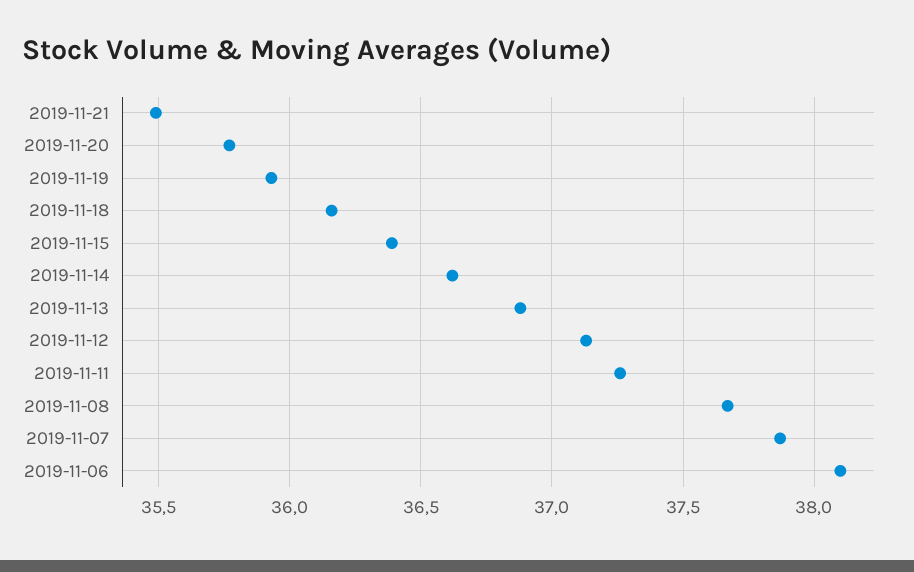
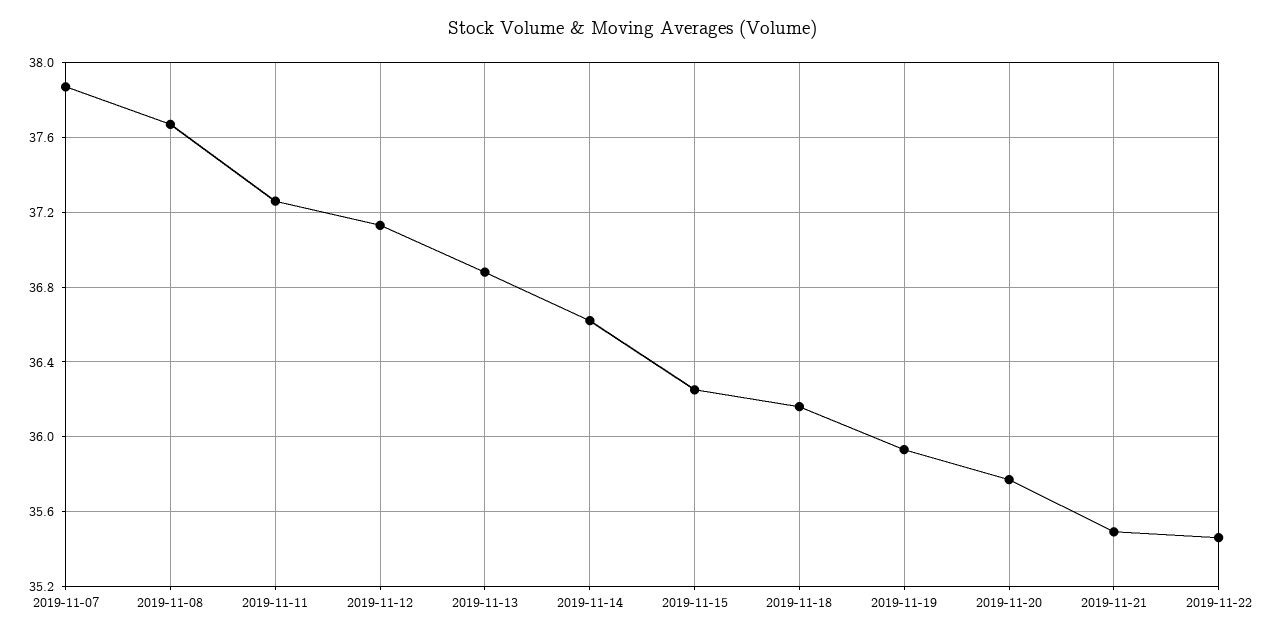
2019-11-15: 36.4 -> 36.25
2019-11-06: 38.1 -> none
2019-11-22: none -> 35.45

